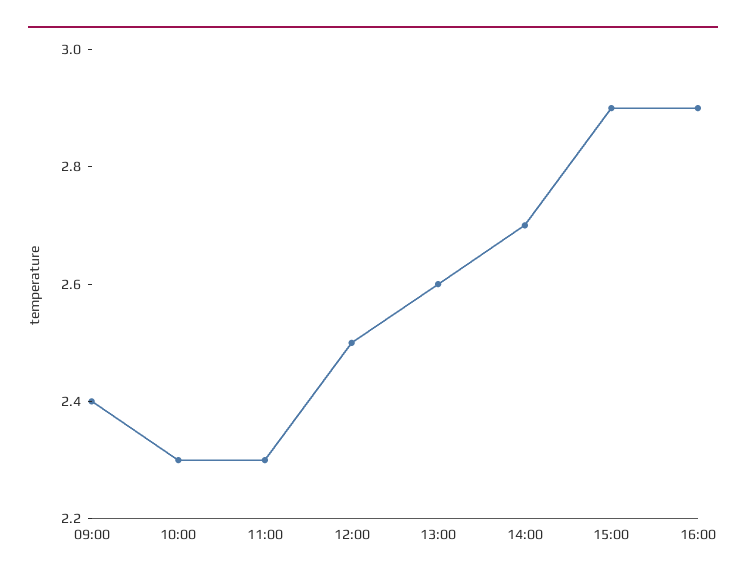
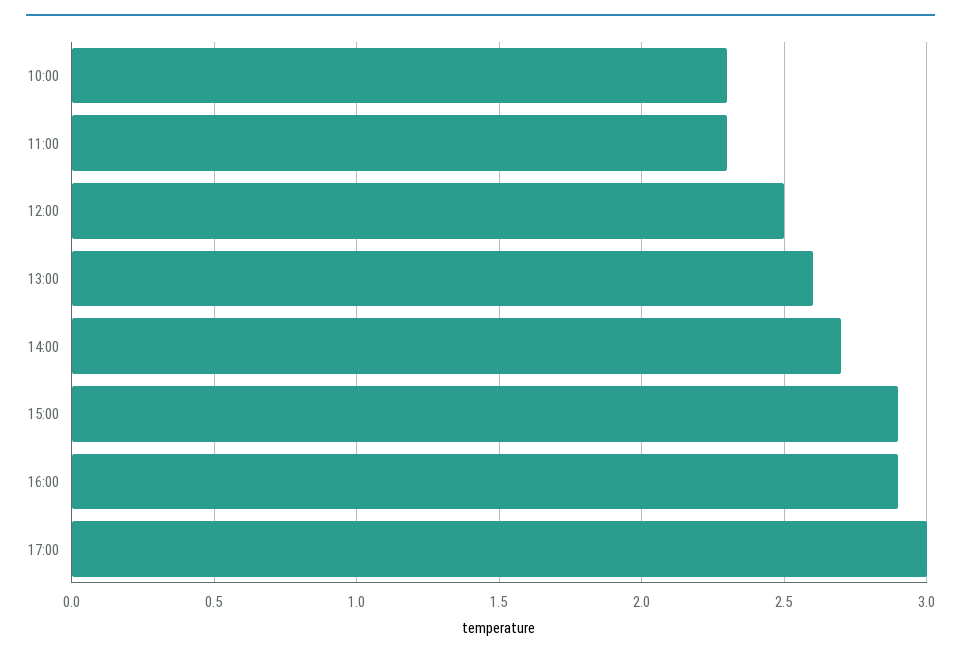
09:00: 2.4 -> none
17:00: none -> 3

